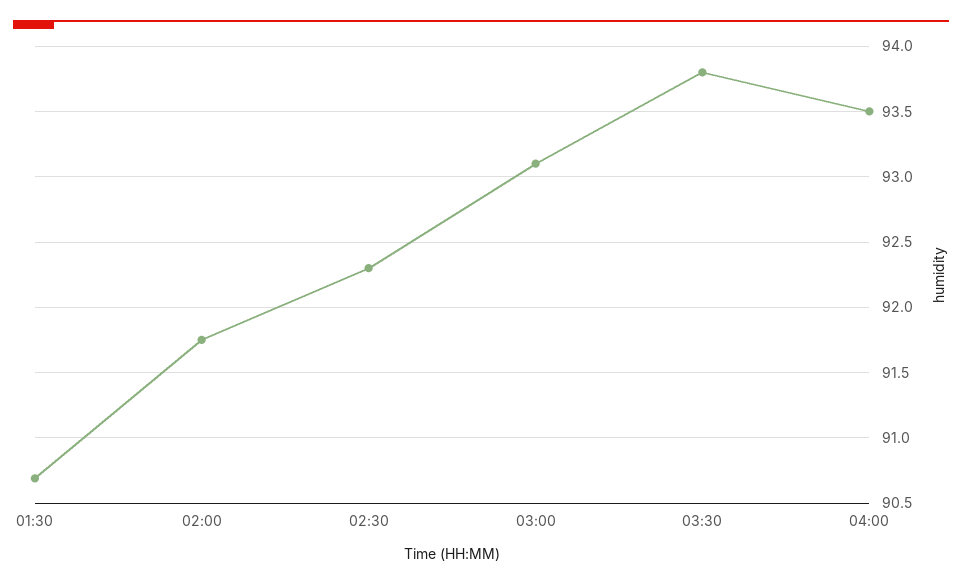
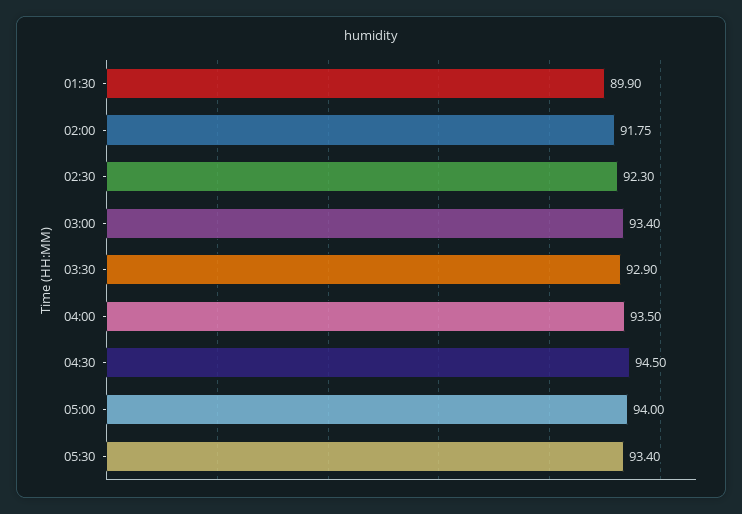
01:30: 90.7 -> 89.9
03:00: 93.1 -> 93.4
03:30: 93.8 -> 92.9
04:30: none -> 94.5
05:00: none -> 94
05:30: none -> 93.4

